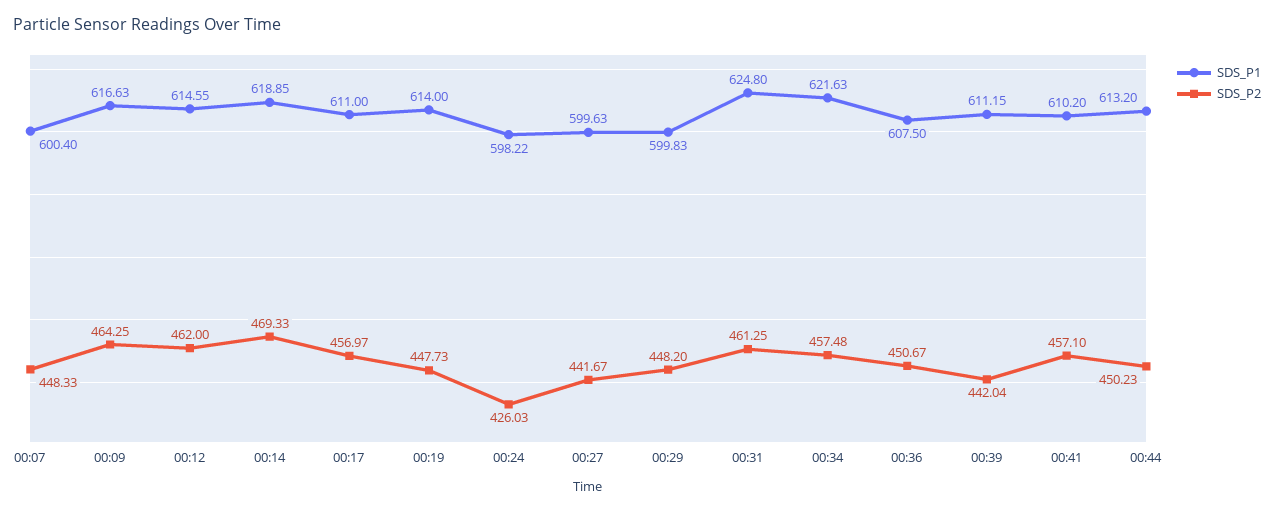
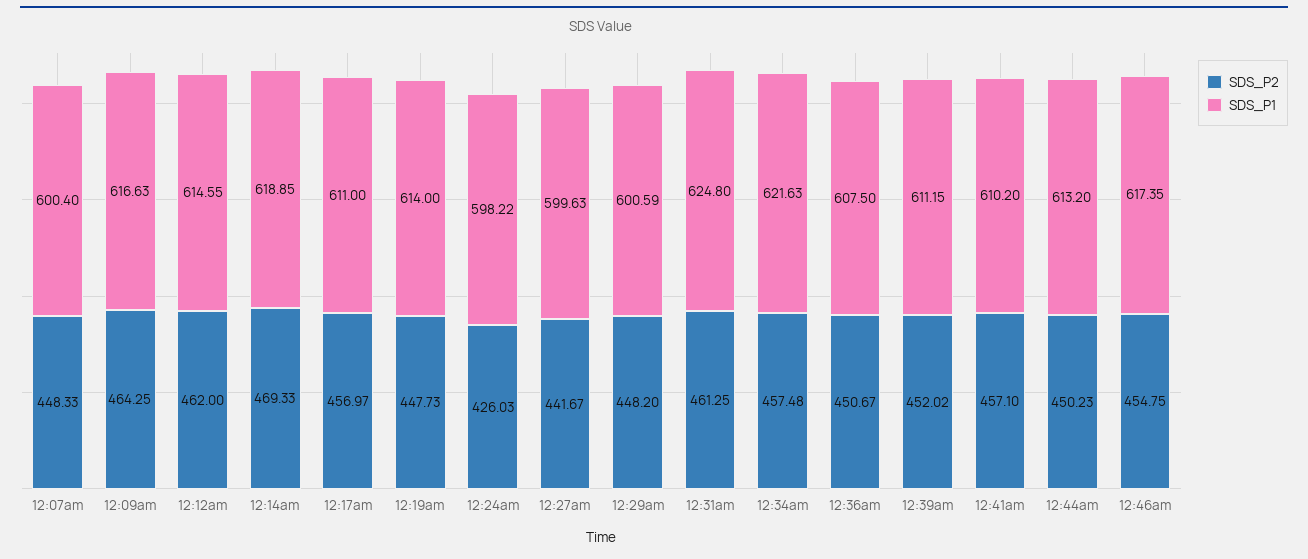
SDS_P1, 00:29: 599.83 -> 600.59
SDS_P2, 00:39: 442.04 -> 452.02
SDS_P2, 12:46am: none -> 454.75
SDS_P1, 12:46am: none -> 617.35

